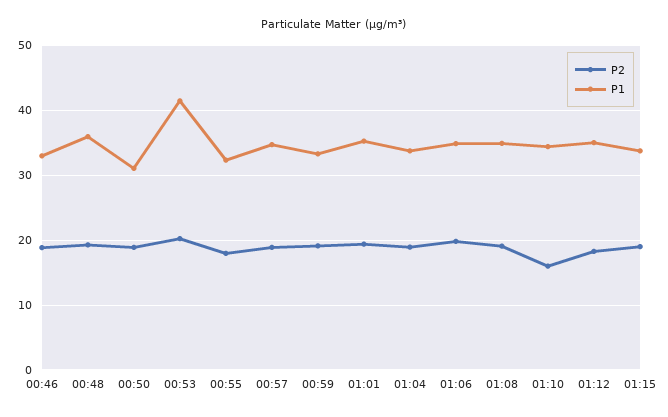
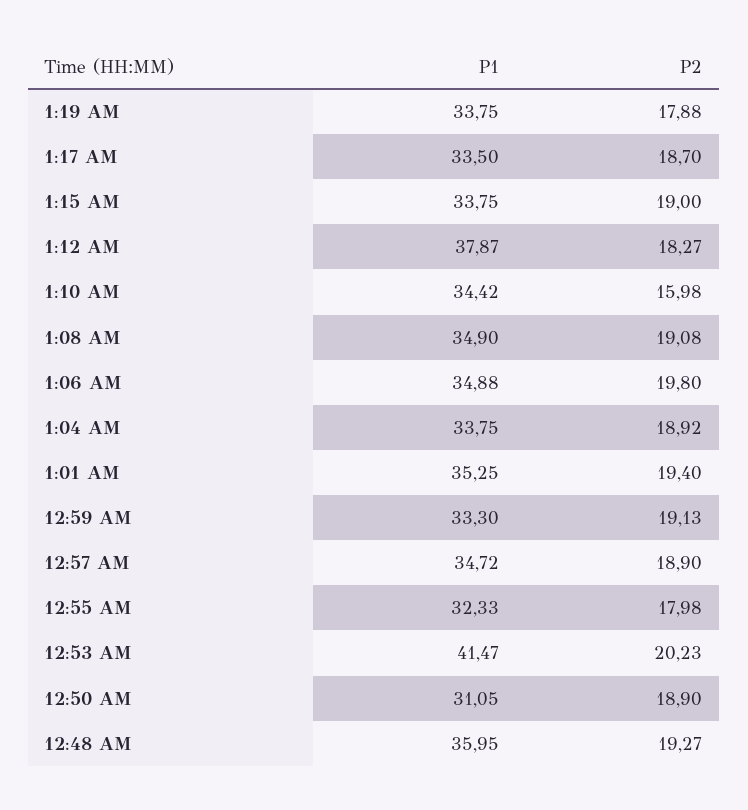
P2, 00:46: 19 -> none
P1, 00:46: 33 -> none
P1, 01:12: 35 -> 37.87
P1, 1:19 AM: none -> 33.75
P2, 1:19 AM: none -> 17.88
P1, 1:17 AM: none -> 33.5
P2, 1:17 AM: none -> 18.7

